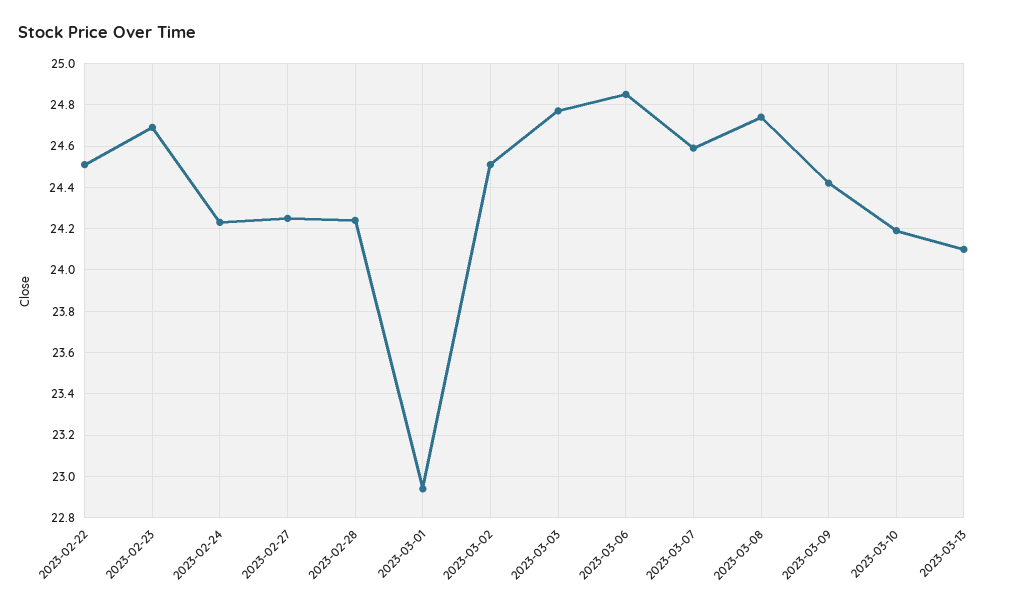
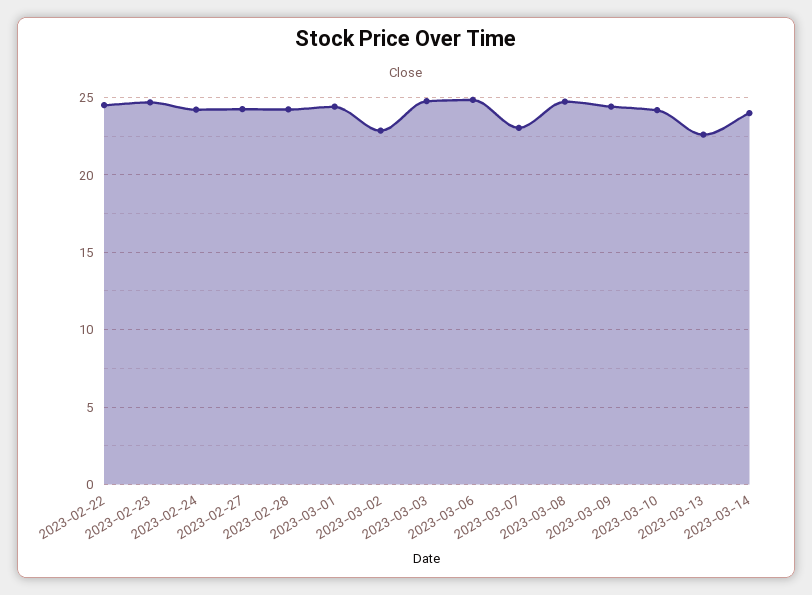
2023-03-01: 22.95 -> 24.5
2023-03-02: 24.5 -> 23
2023-03-07: 24.6 -> 23
2023-03-13: 24.1 -> 22.5
2023-03-14: none -> 24

